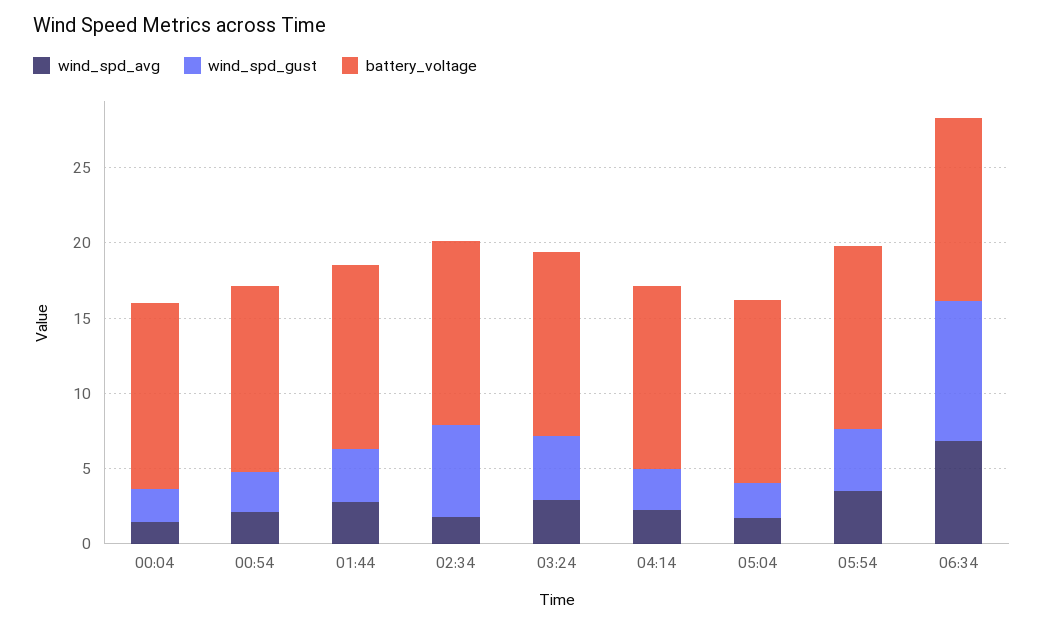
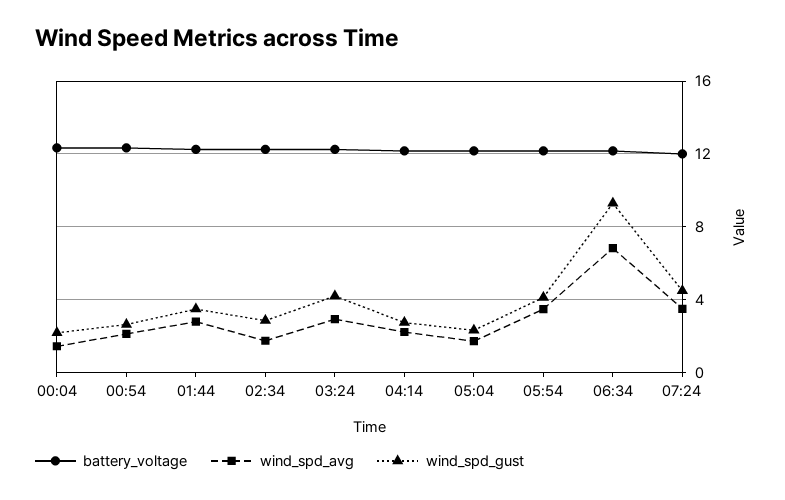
wind_spd_gust, 02:34: 6 -> 3
battery_voltage, 07:24: none -> 12
wind_spd_avg, 07:24: none -> 3.5
wind_spd_gust, 07:24: none -> 4.5

